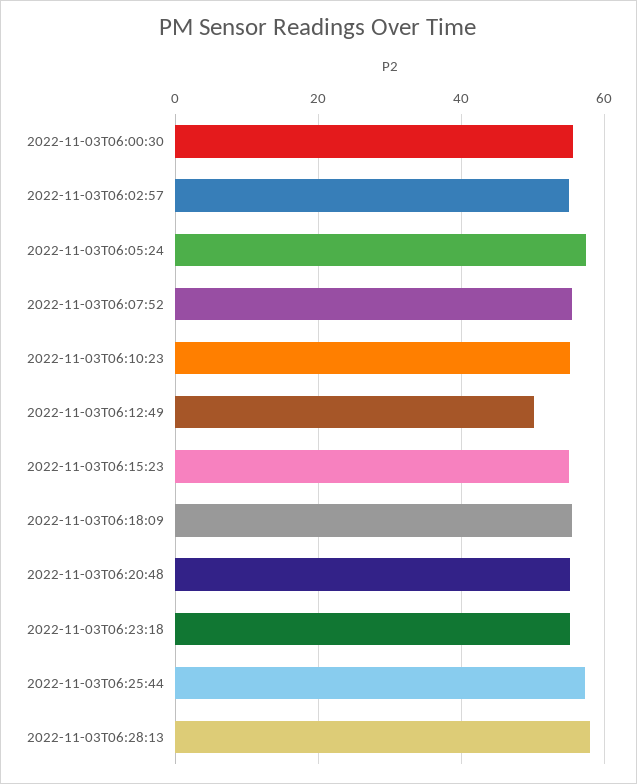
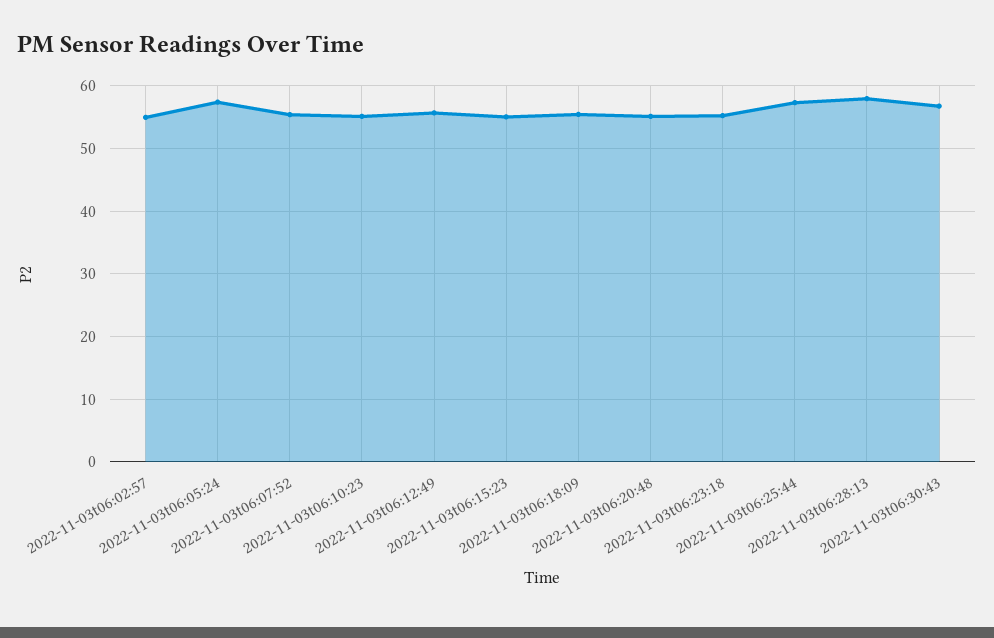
2022-11-03T06:00:30: 56 -> none
2022-11-03T06:12:49: 50 -> 56
2022-11-03t06:30:43: none -> 57

